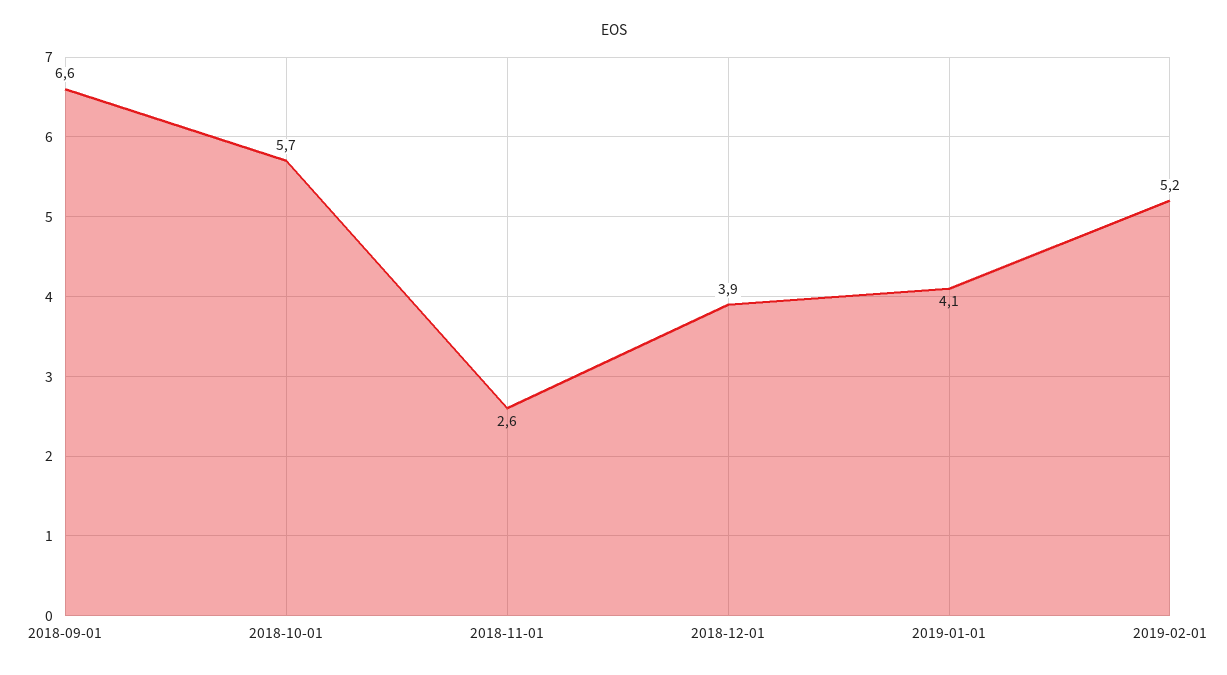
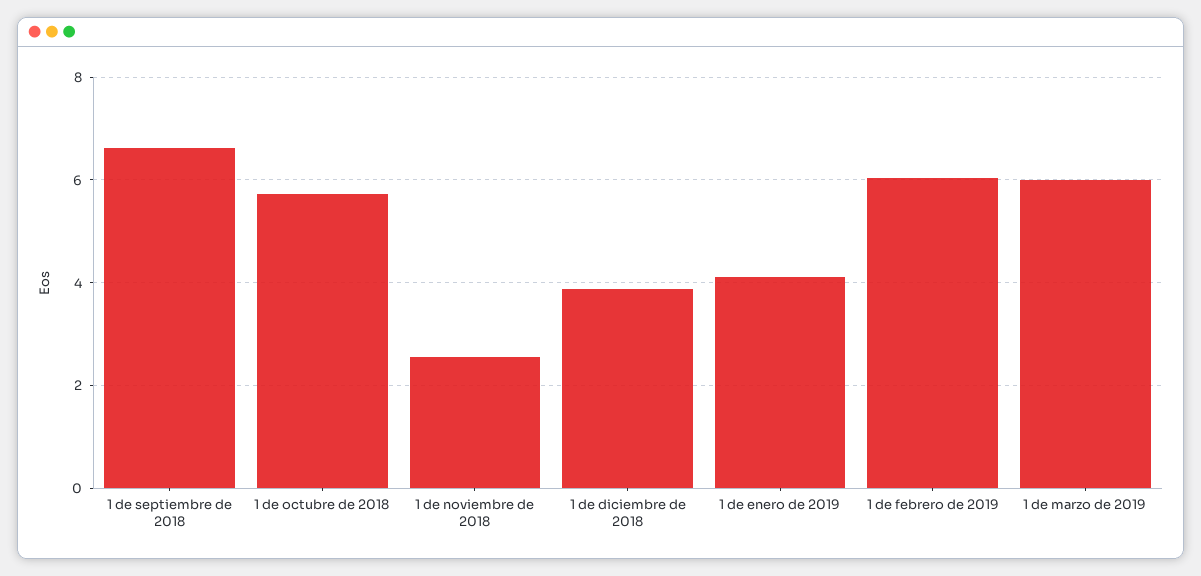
2019-02-01: 5.2 -> 6
1 de marzo de 2019: none -> 6

